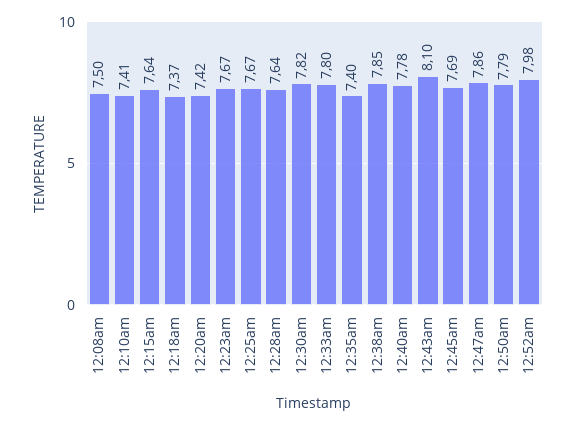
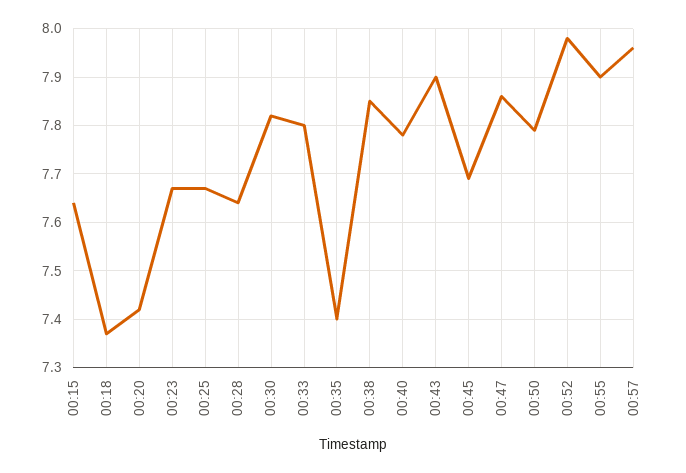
12:08am: 7.5 -> none
12:10am: 7.41 -> none
12:43am: 8.1 -> 7.9
00:55: none -> 7.9
00:57: none -> 7.95

